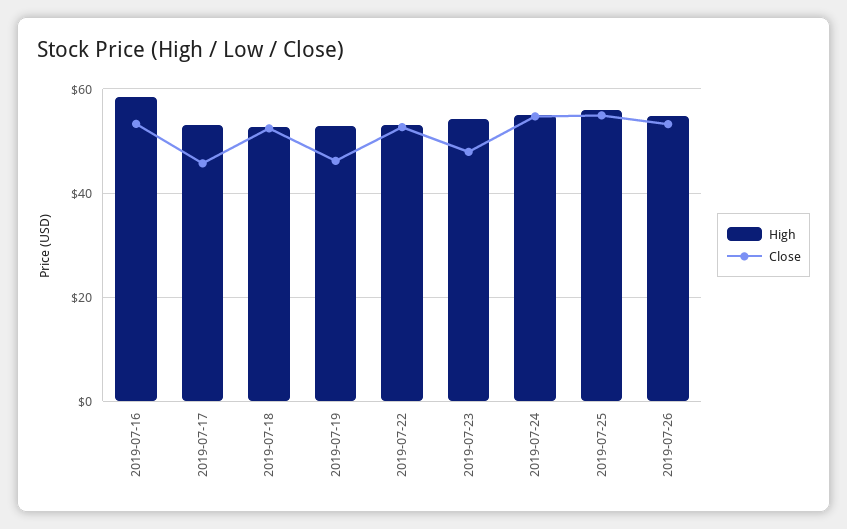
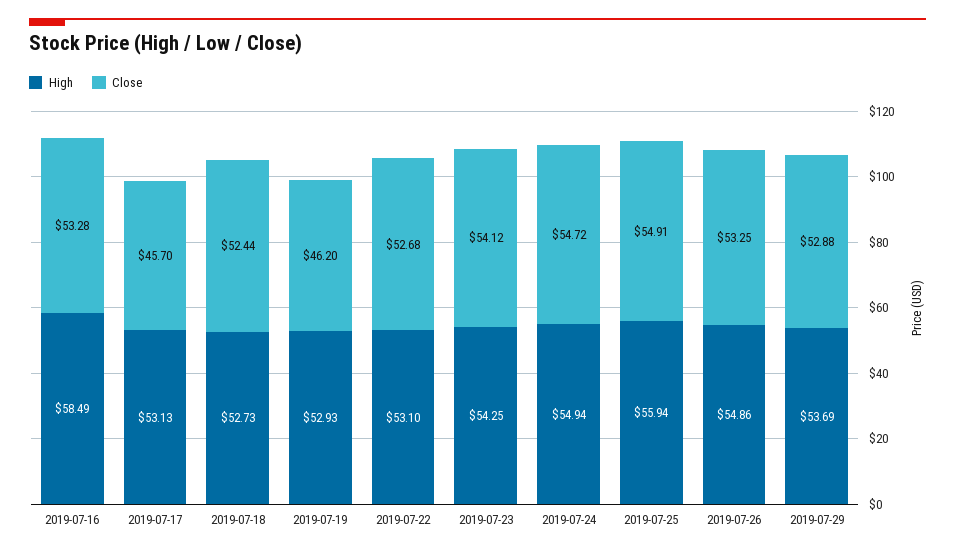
Close, 2019-07-23: 48 -> 54.12
High, 2019-07-29: none -> 53.69
Close, 2019-07-29: none -> 52.88

